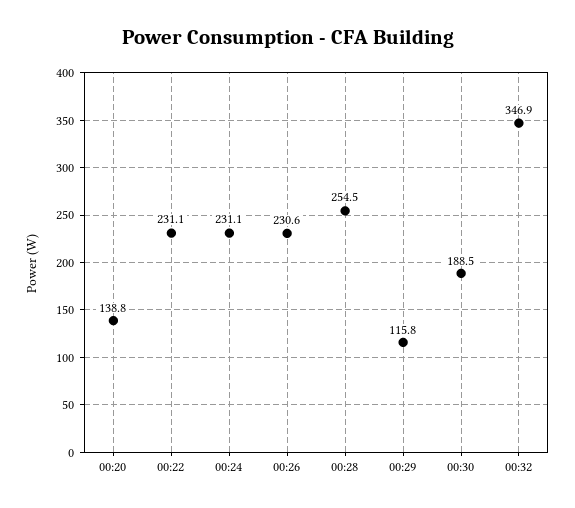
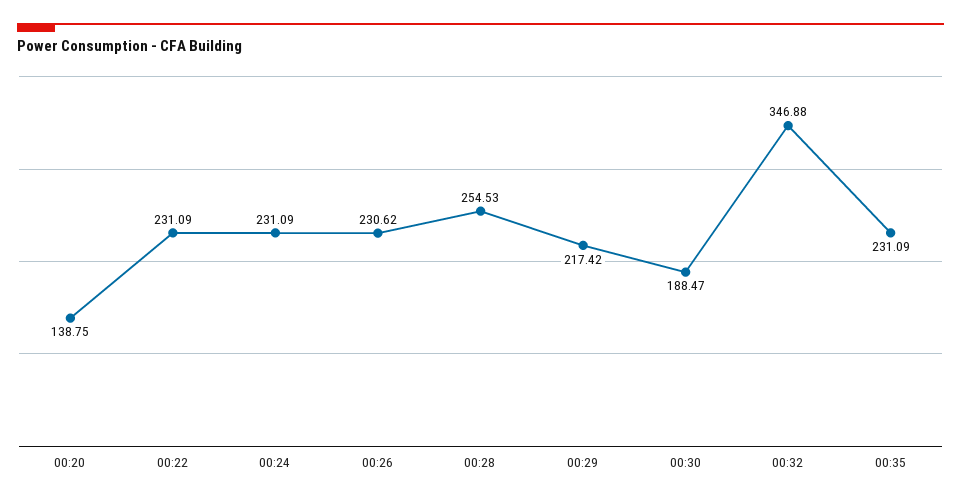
00:29: 115.8 -> 217.42
00:35: none -> 231.09

